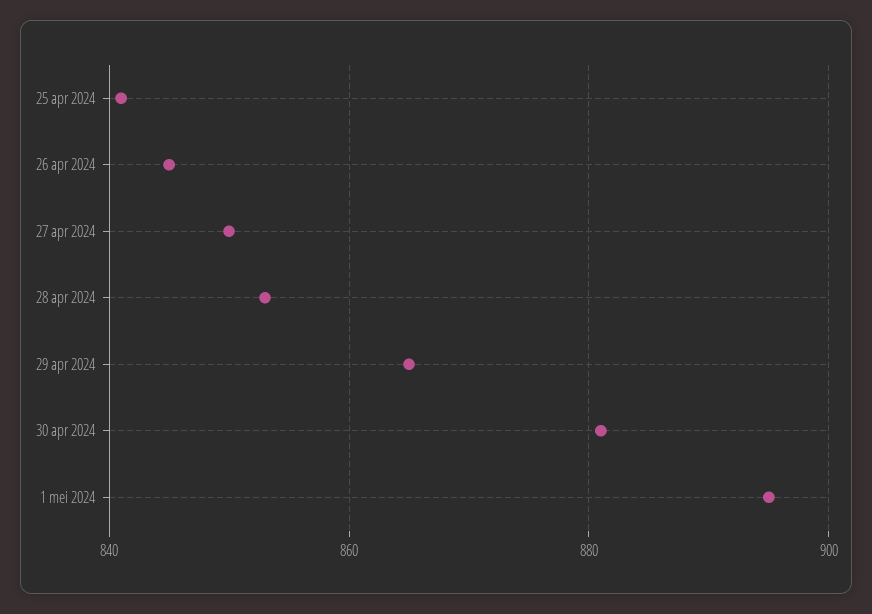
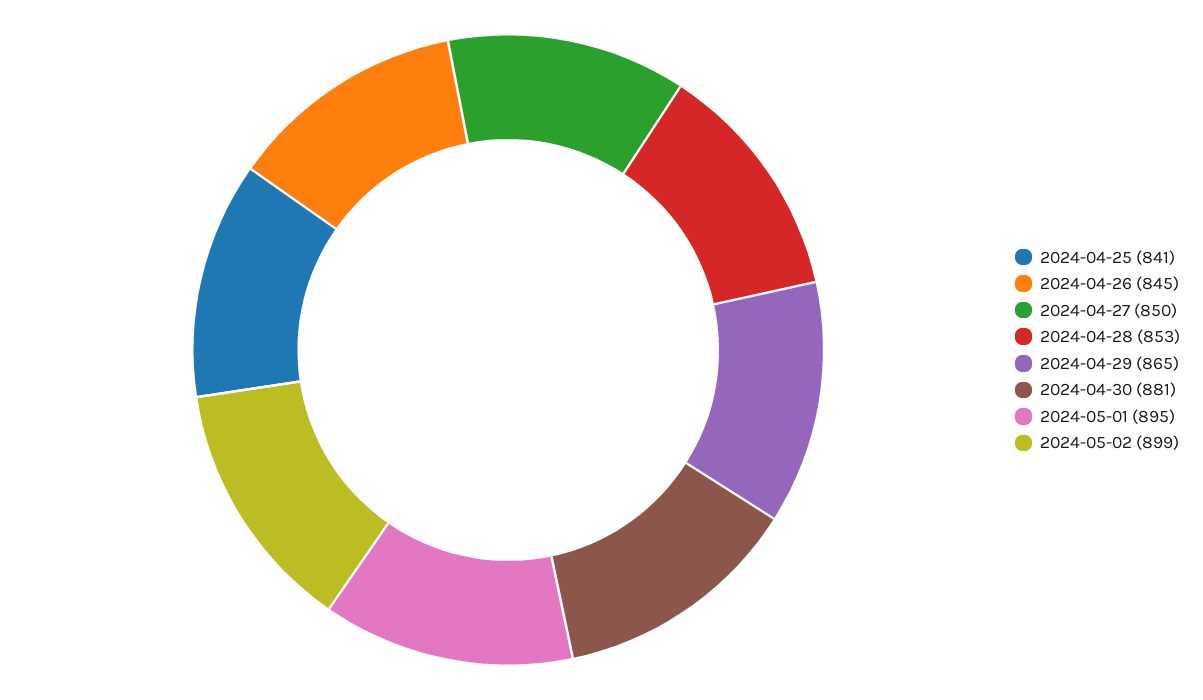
2024-05-02: none -> 899

